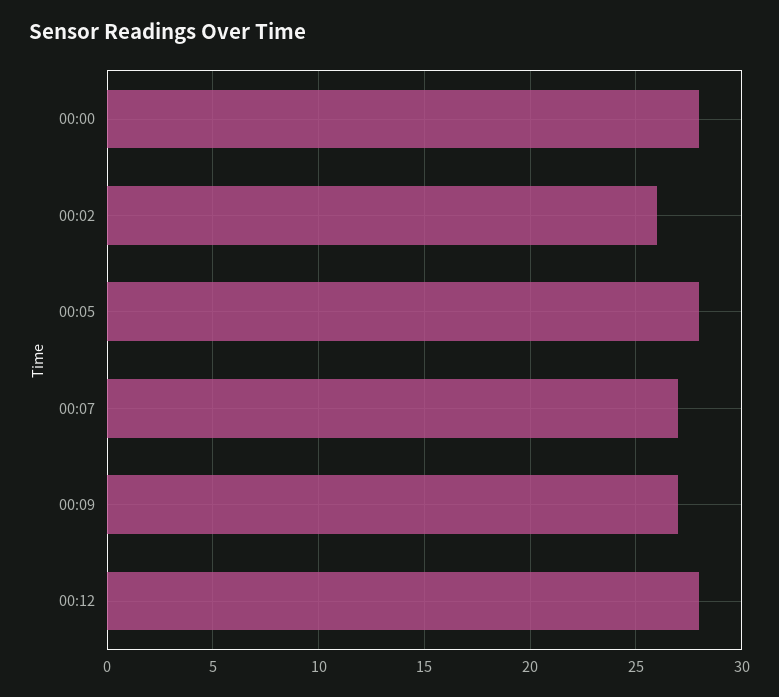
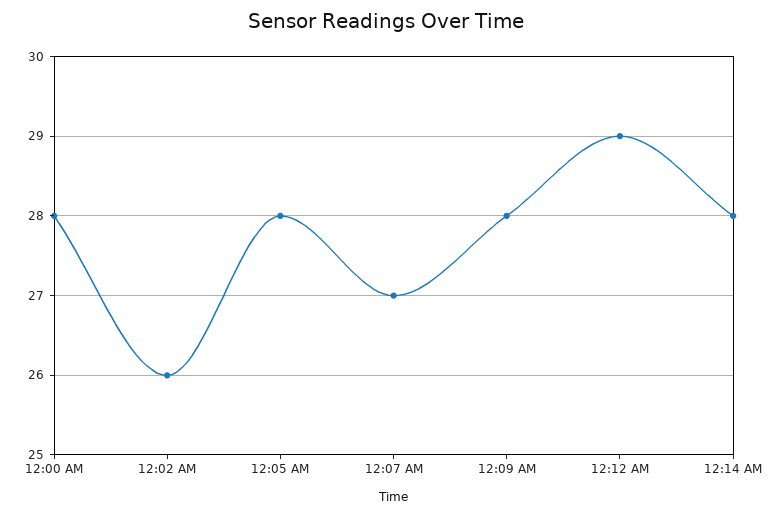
00:09: 27 -> 28
00:12: 28 -> 29
12:14 AM: none -> 28

